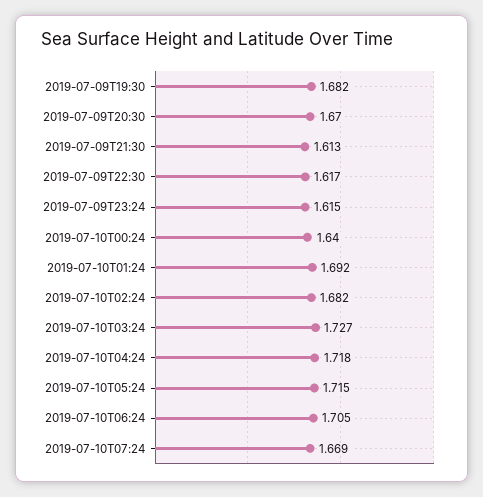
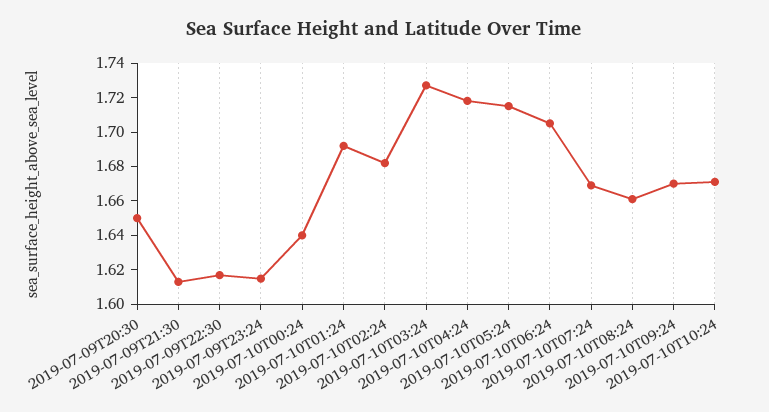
2019-07-09T19:30: 1.682 -> none
2019-07-09T20:30: 1.67 -> 1.65
2019-07-10T08:24: none -> 1.66
2019-07-10T09:24: none -> 1.67
2019-07-10T10:24: none -> 1.67

